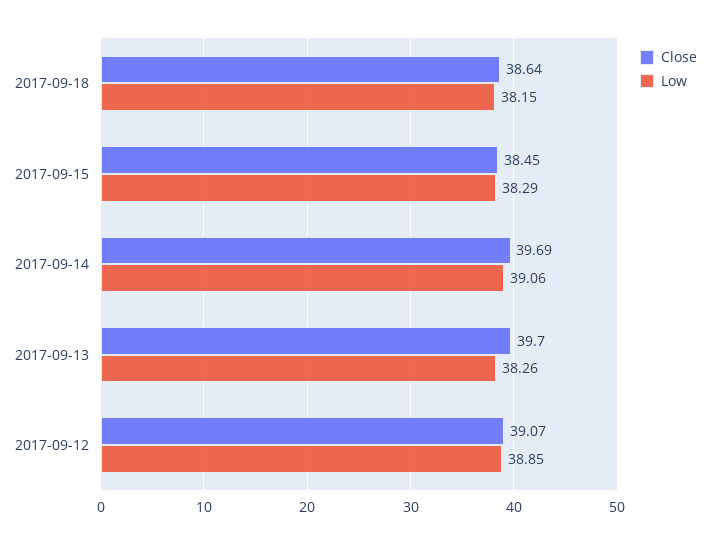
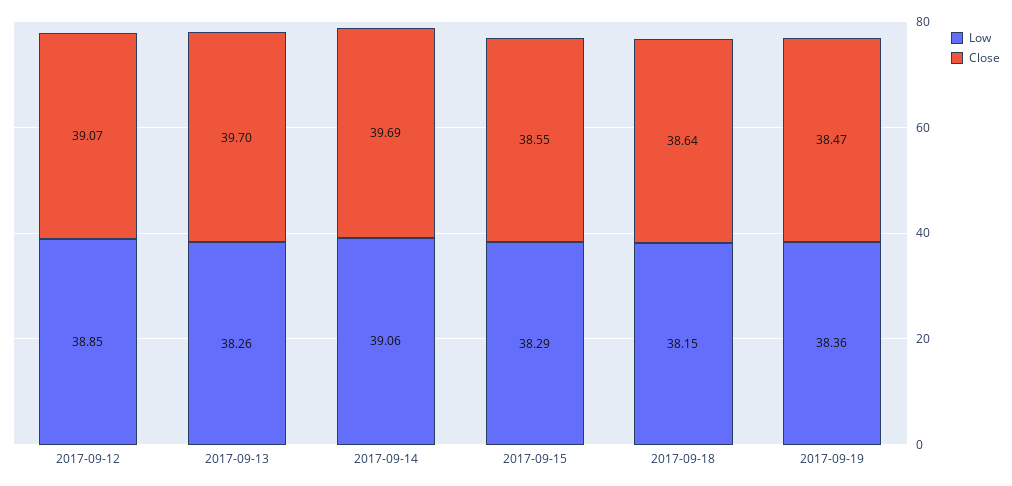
Close, 2017-09-15: 38.45 -> 38.55
Low, 2017-09-19: none -> 38.36
Close, 2017-09-19: none -> 38.47

